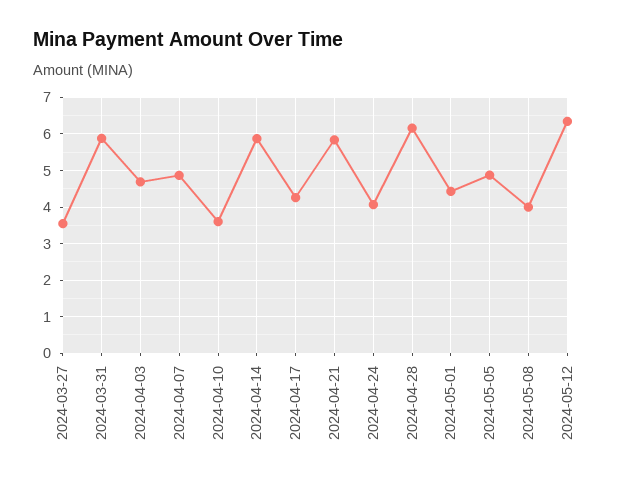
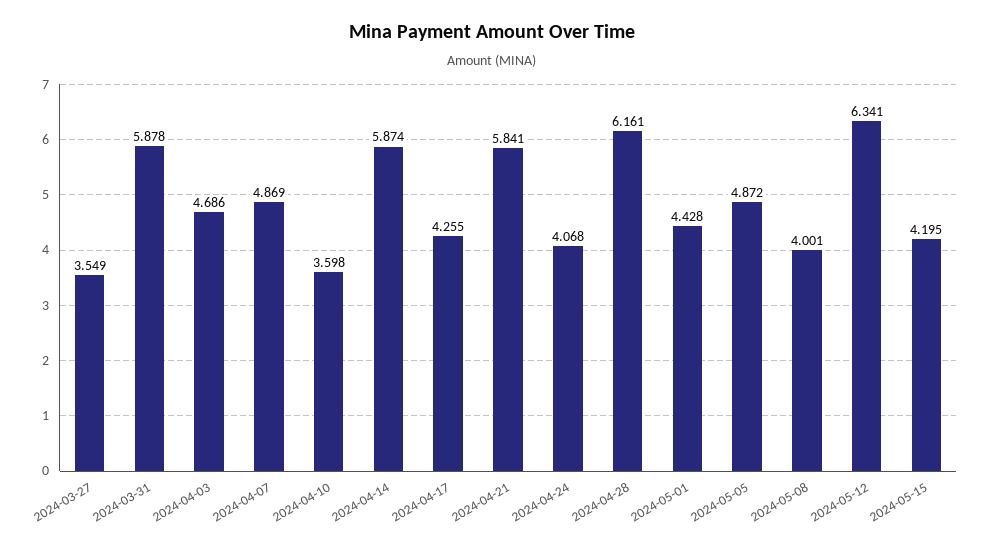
2024-05-15: none -> 4.195

